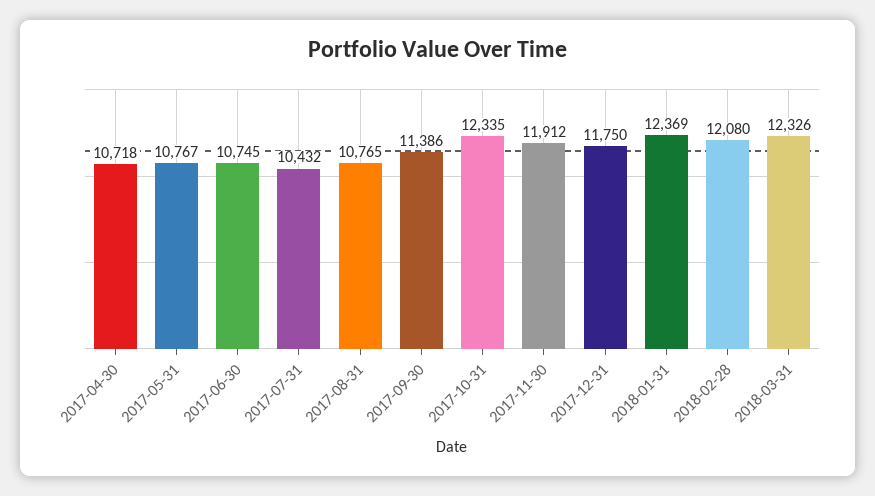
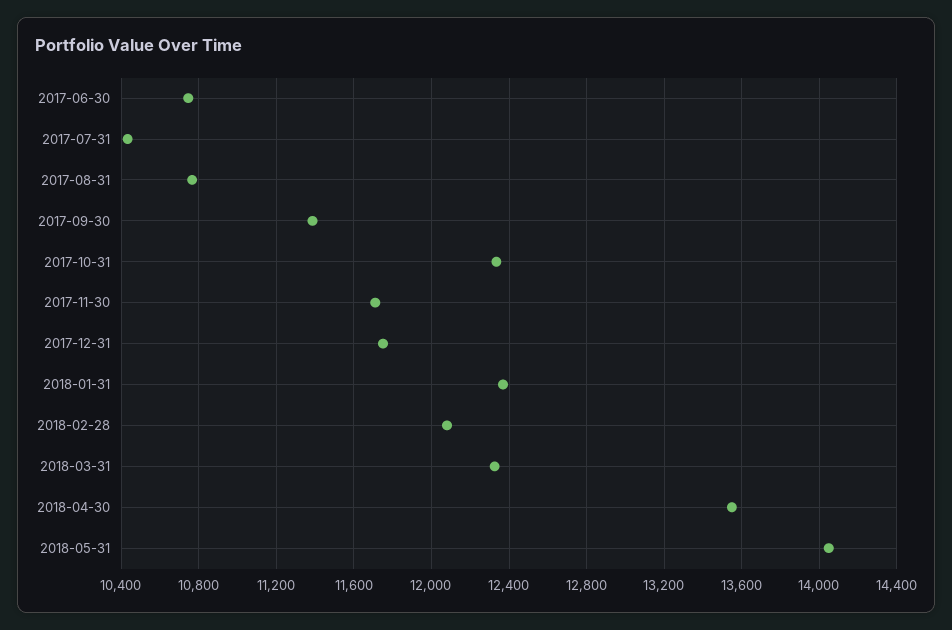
2017-04-30: 10718 -> none
2017-05-31: 10767 -> none
2017-11-30: 11912 -> 11700
2018-04-30: none -> 13550
2018-05-31: none -> 14050

